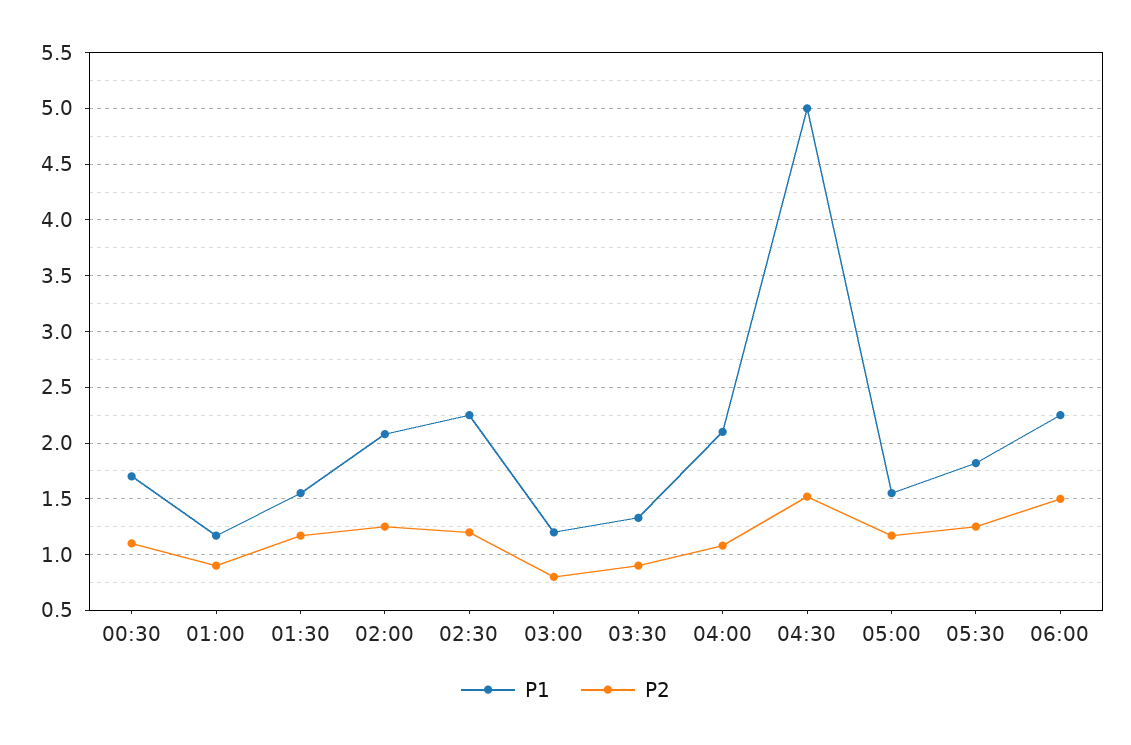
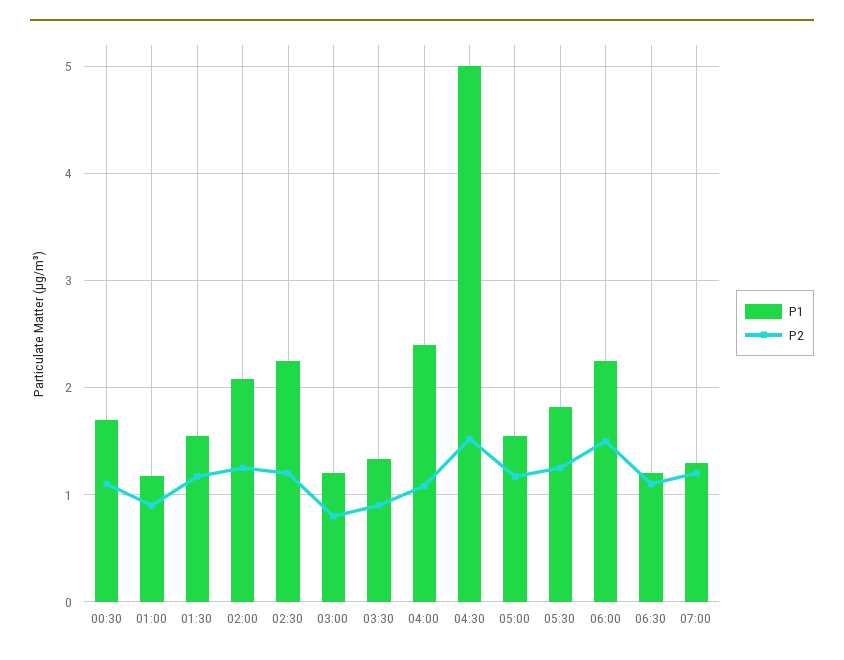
P1, 04:00: 2.1 -> 2.4
P1, 06:30: none -> 1.2
P2, 06:30: none -> 1.1
P1, 07:00: none -> 1.3
P2, 07:00: none -> 1.2

